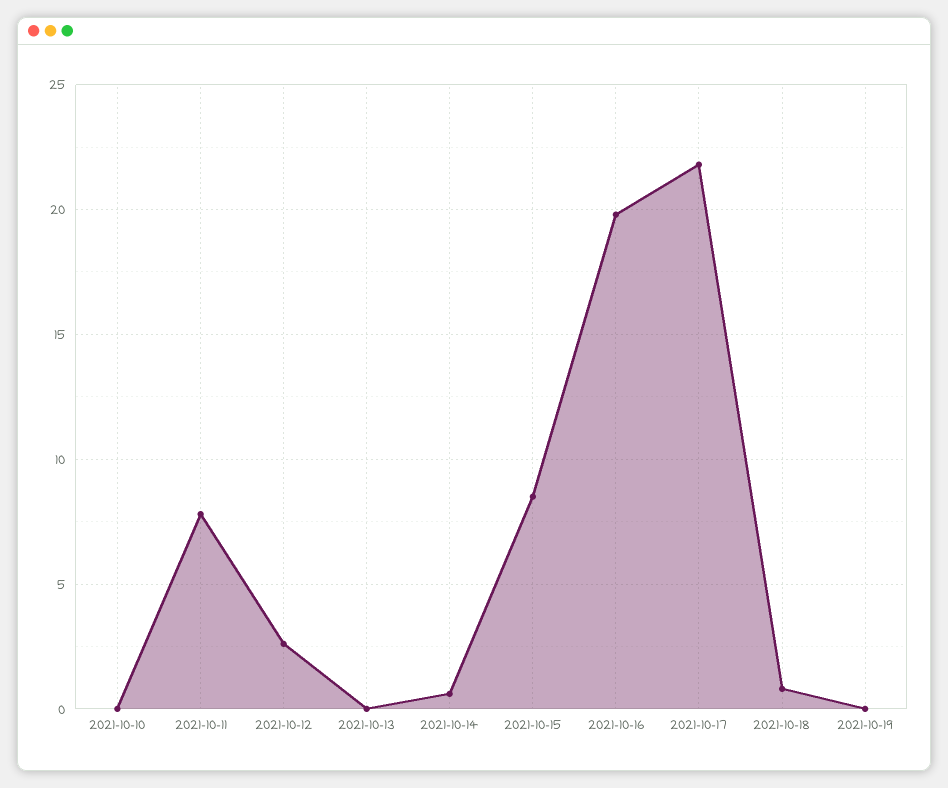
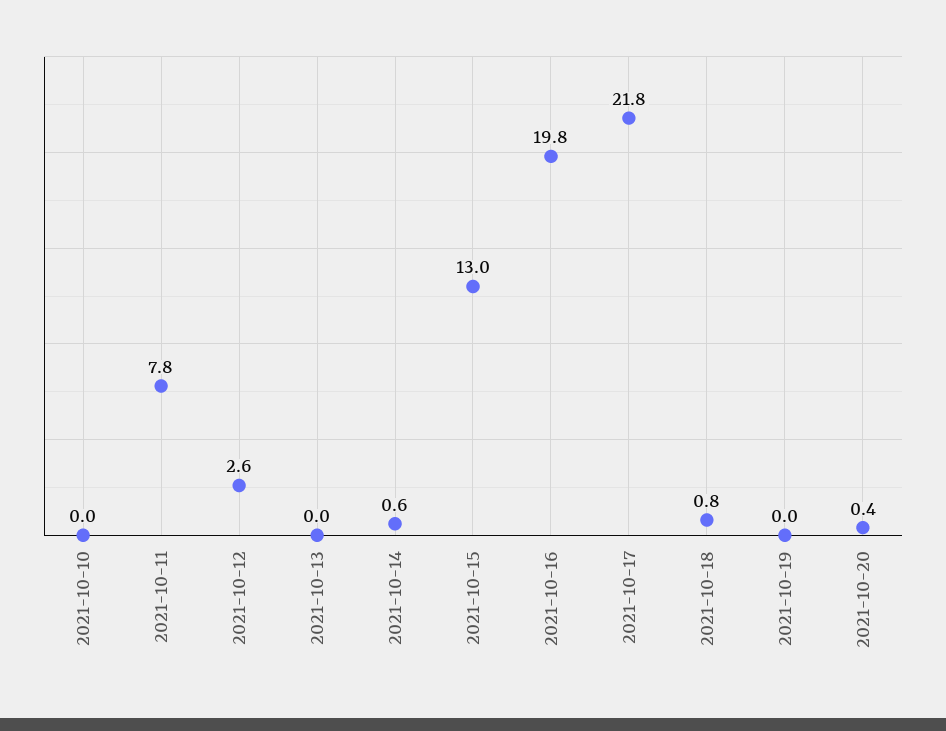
2021-10-15: 8.5 -> 13
2021-10-20: none -> 0.4

